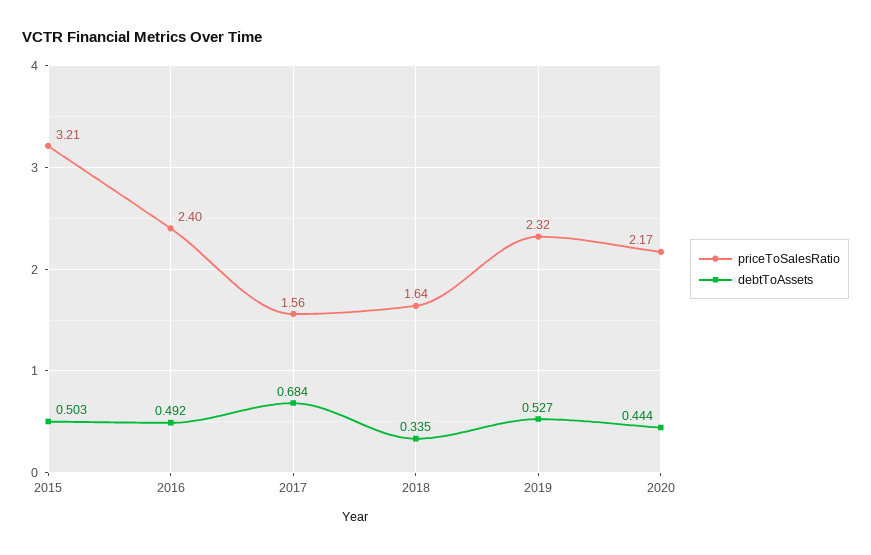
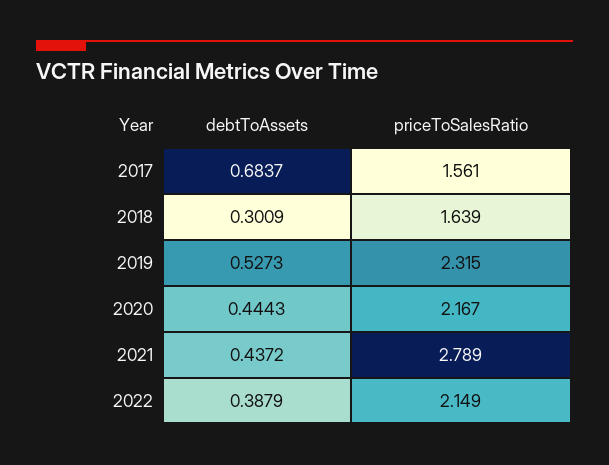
priceToSalesRatio, 2015: 3.21 -> none
debtToAssets, 2015: 0.503 -> none
priceToSalesRatio, 2016: 2.4 -> none
debtToAssets, 2016: 0.492 -> none
debtToAssets, 2018: 0.335 -> 0.3009
debtToAssets, 2021: none -> 0.4372
priceToSalesRatio, 2021: none -> 2.789
debtToAssets, 2022: none -> 0.3879
priceToSalesRatio, 2022: none -> 2.149

